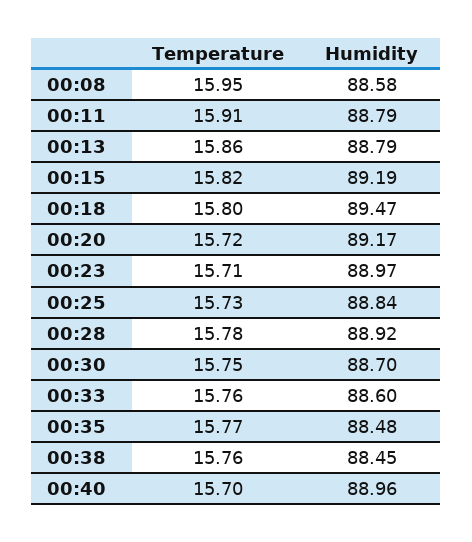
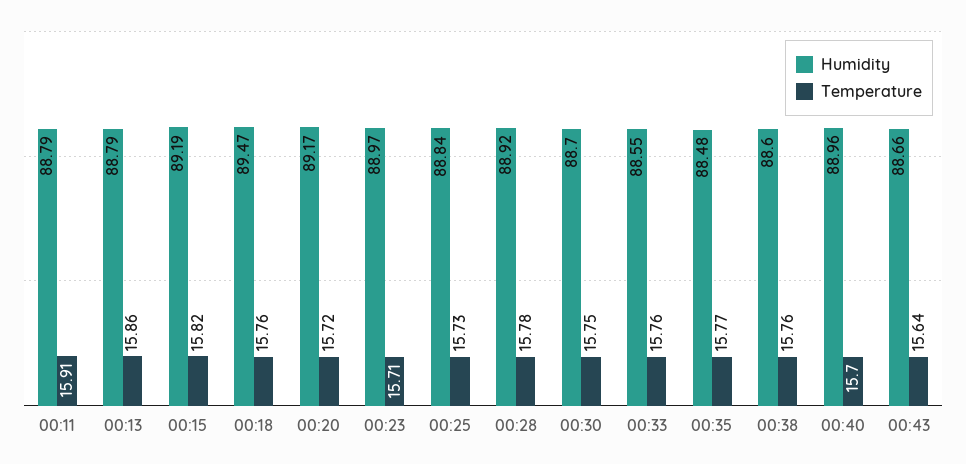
Temperature, 00:08: 15.95 -> none
Humidity, 00:08: 88.58 -> none
Temperature, 00:18: 15.8 -> 15.76
Humidity, 00:33: 88.6 -> 88.55
Humidity, 00:38: 88.45 -> 88.6
Humidity, 00:43: none -> 88.66
Temperature, 00:43: none -> 15.64

